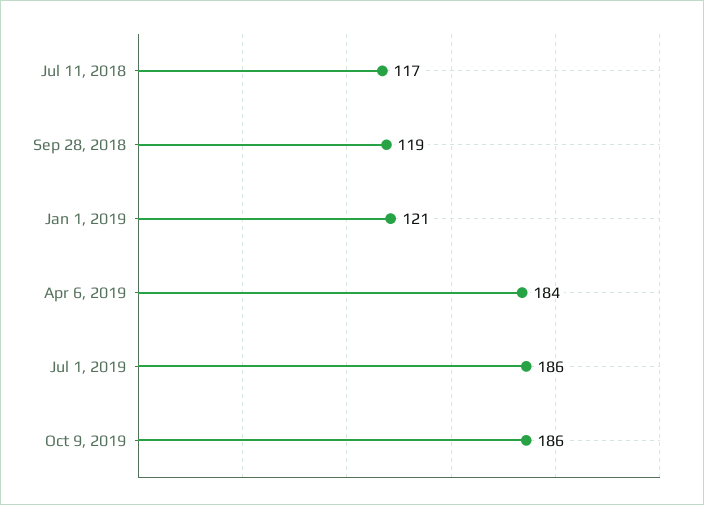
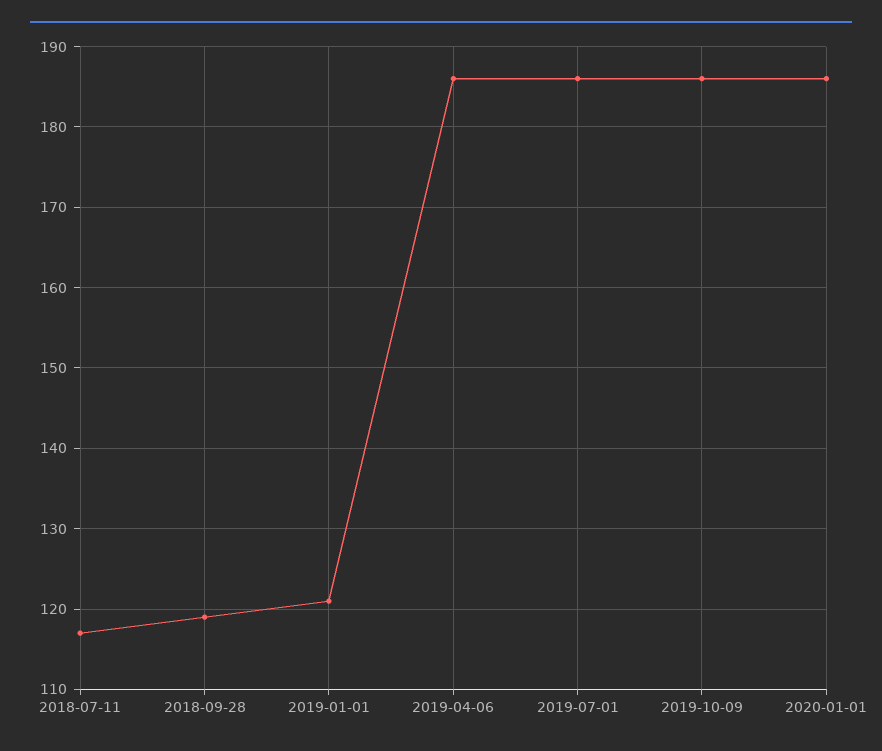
Apr 6, 2019: 184 -> 186
2020-01-01: none -> 186

